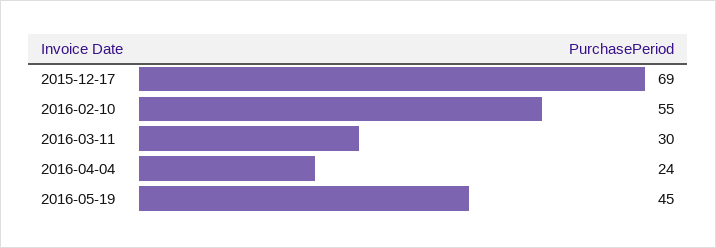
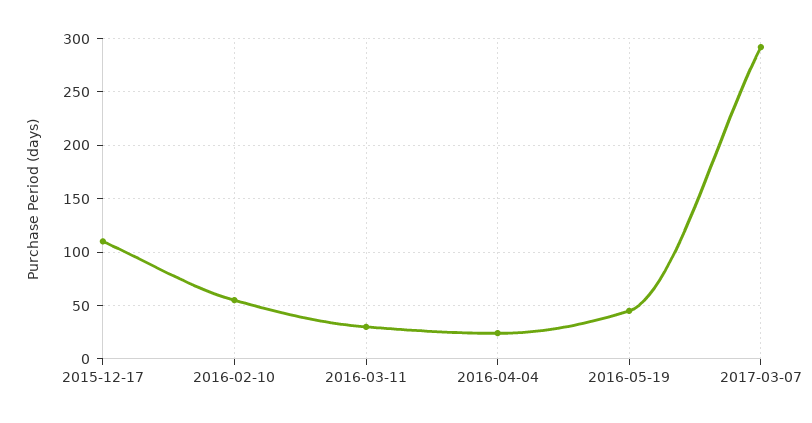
2015-12-17: 69 -> 110
2017-03-07: none -> 290

